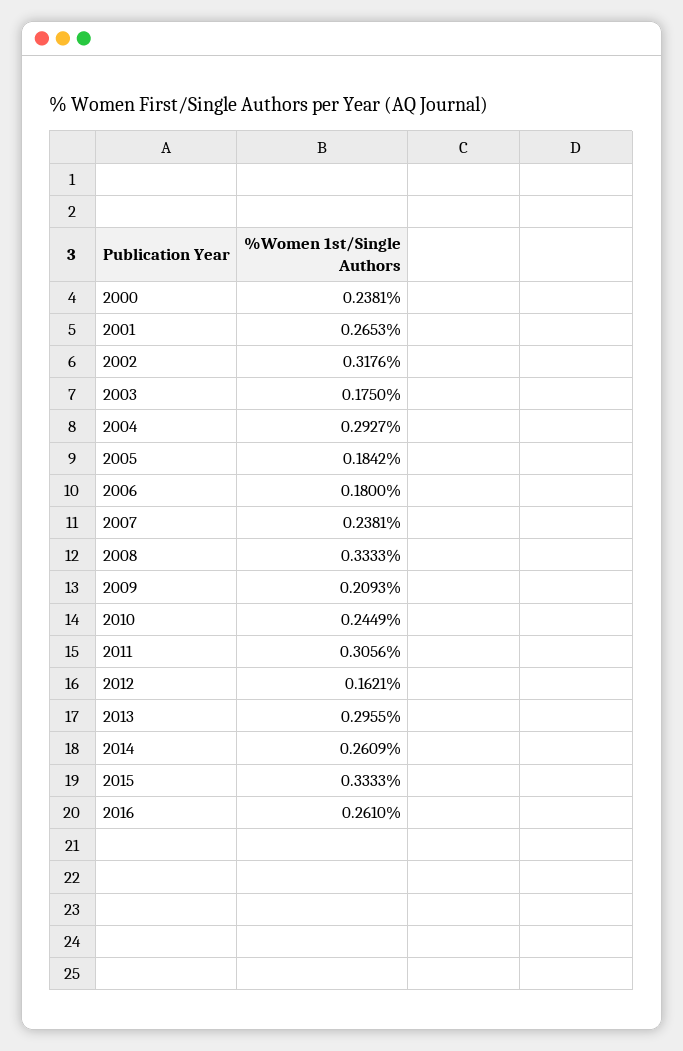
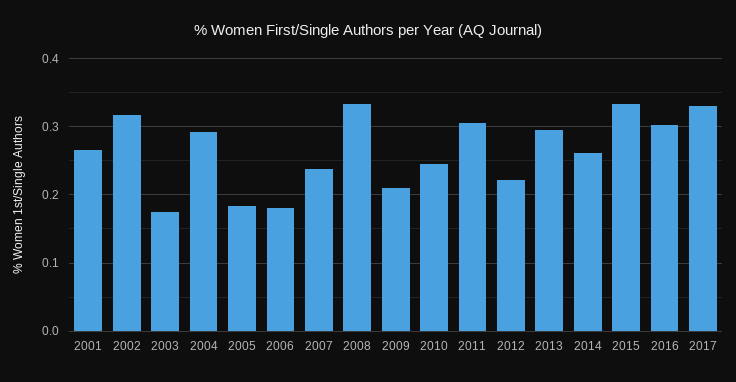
2000: 0.2381 -> none
2012: 0.1621 -> 0.22
2016: 0.261 -> 0.3
2017: none -> 0.33

